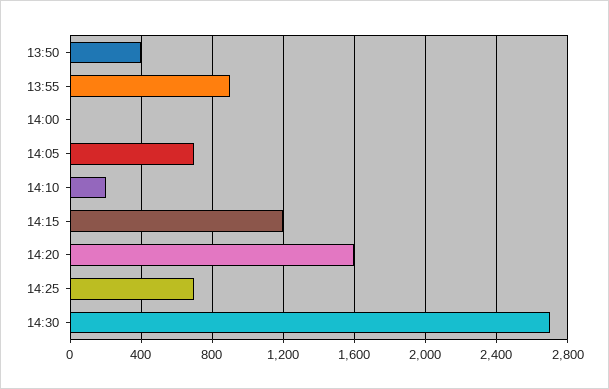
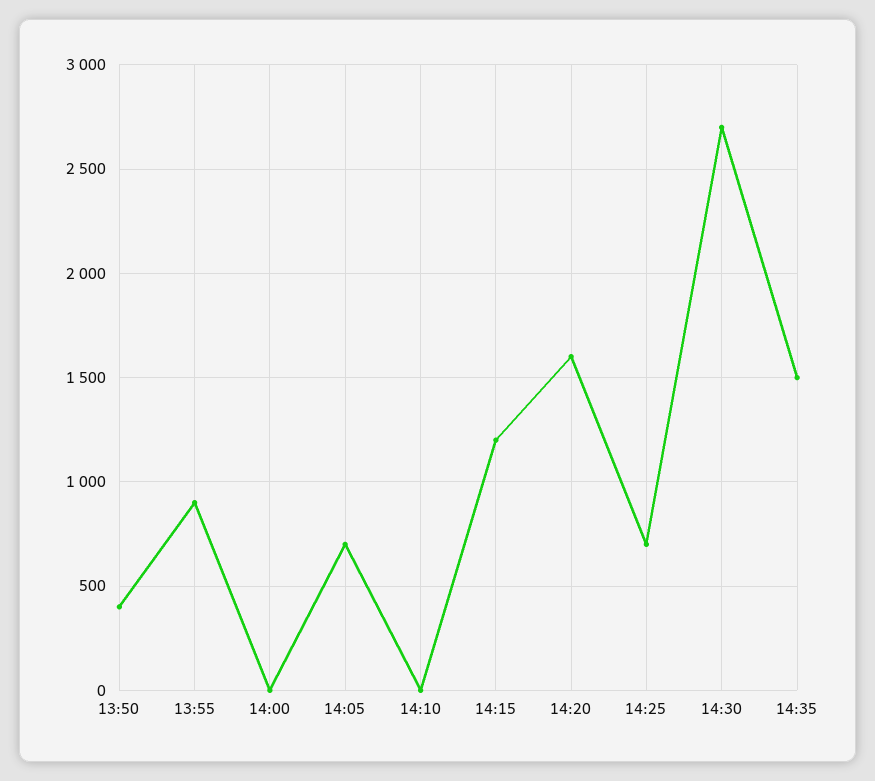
14:10: 200 -> 0
14:35: none -> 1500

